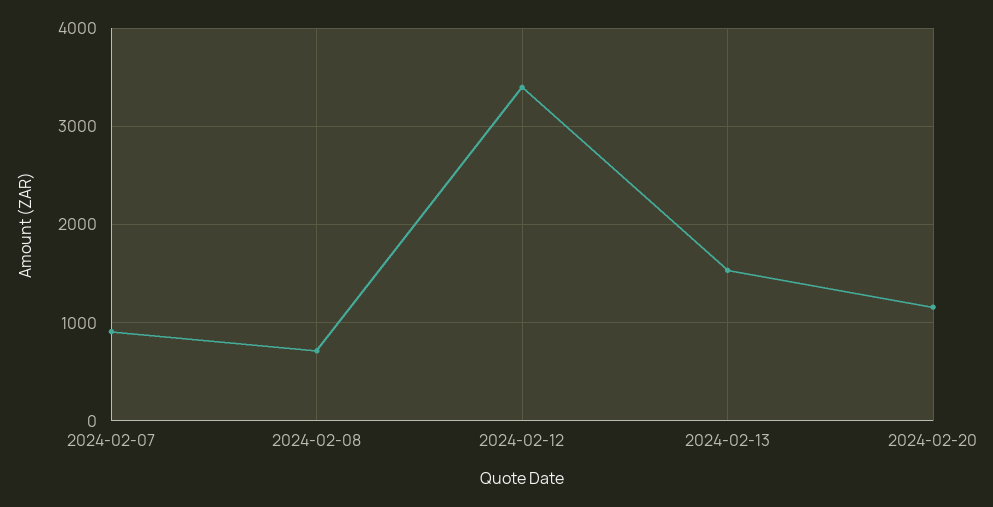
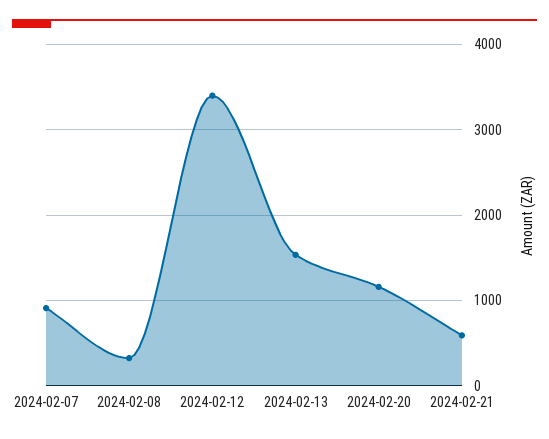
2024-02-08: 700 -> 300
2024-02-21: none -> 600

